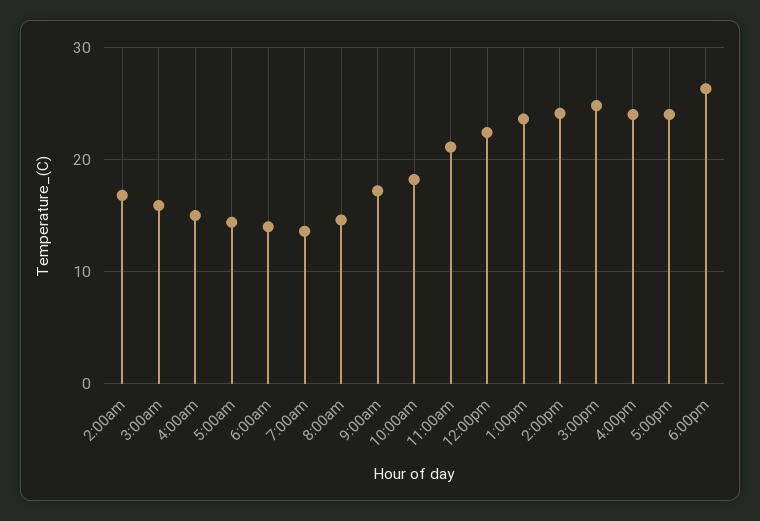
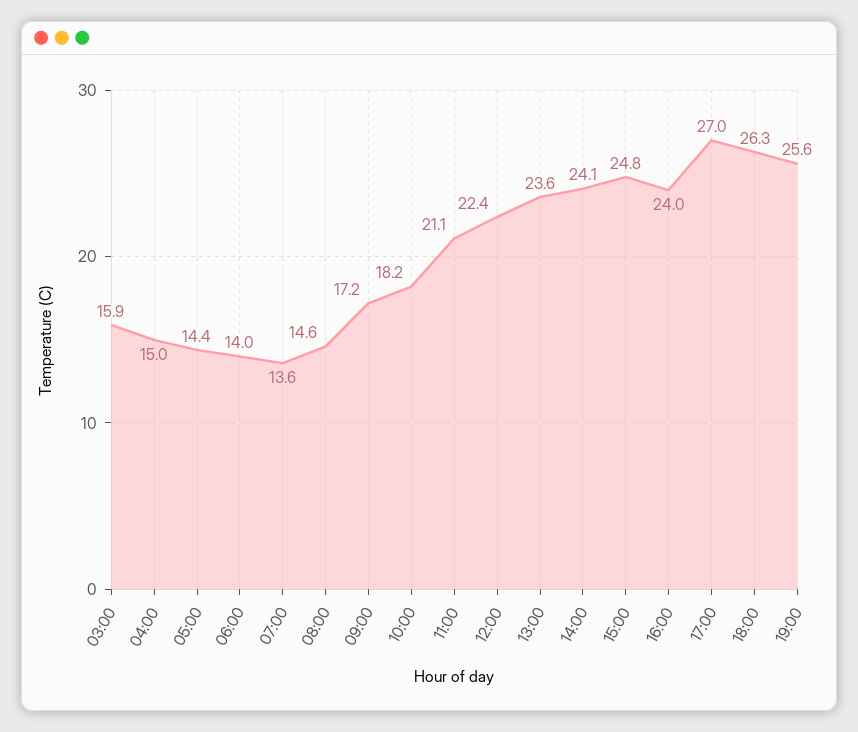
2:00am: 17 -> none
5:00pm: 24 -> 27
19:00: none -> 25.6

